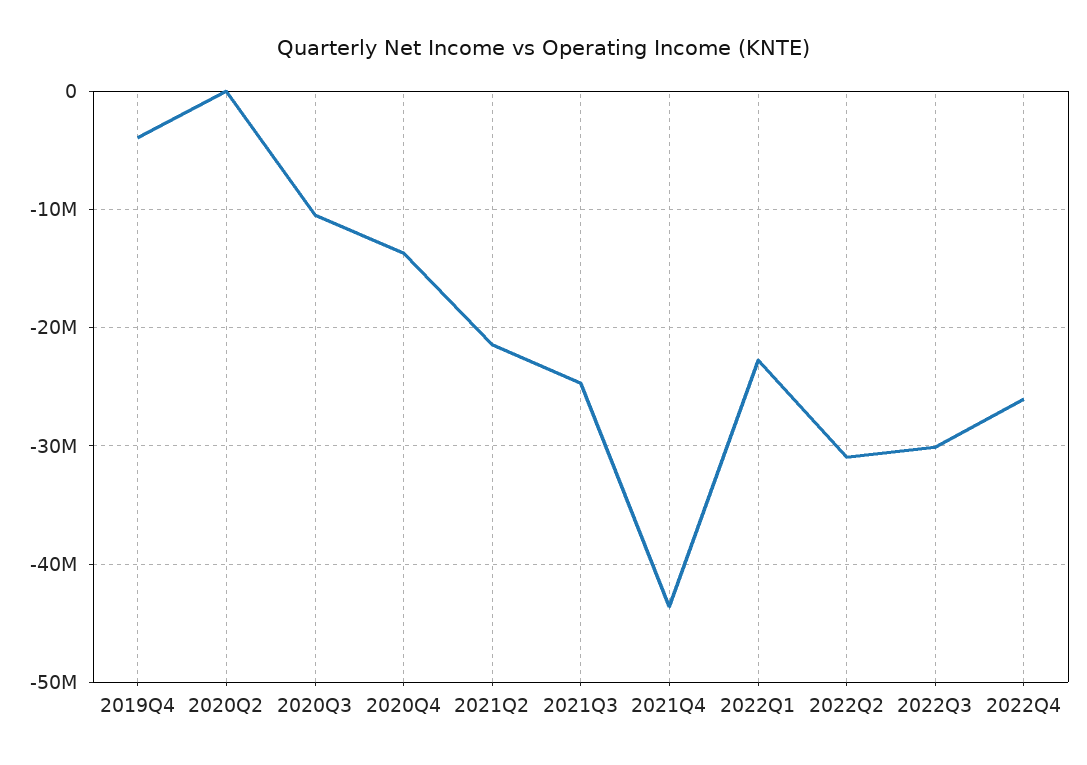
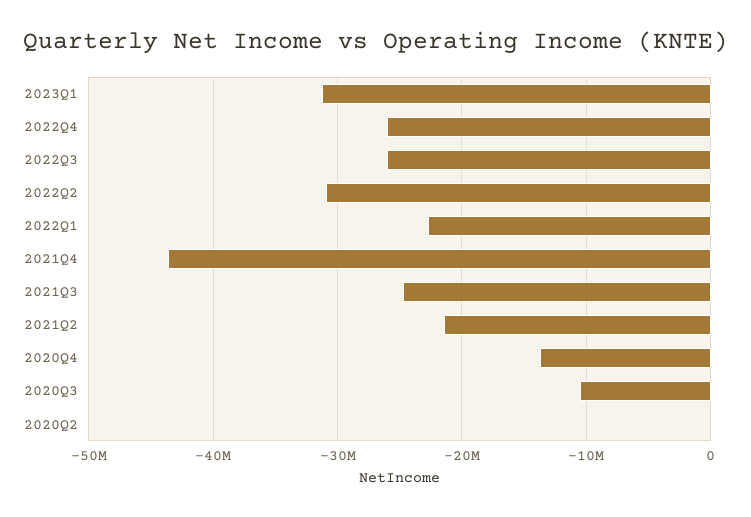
2019Q4: -4000000 -> none
2022Q3: -30000000 -> -26000000
2023Q1: none -> -31000000

